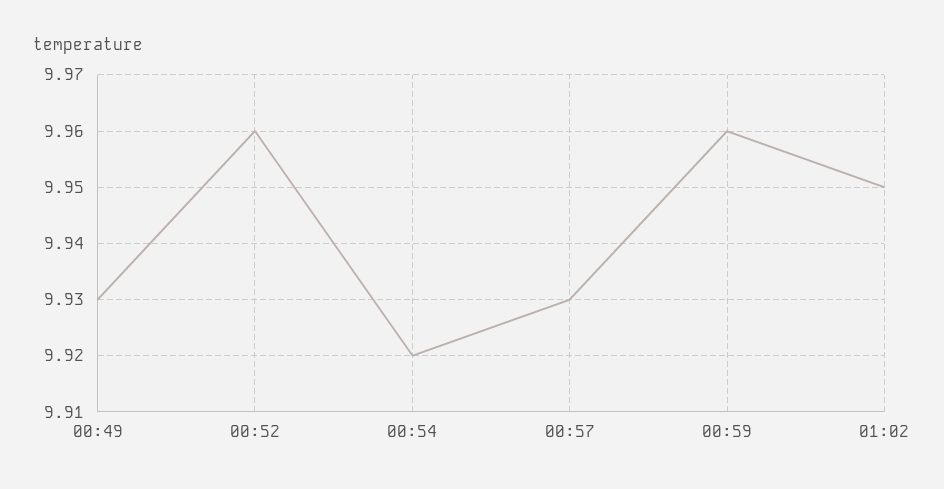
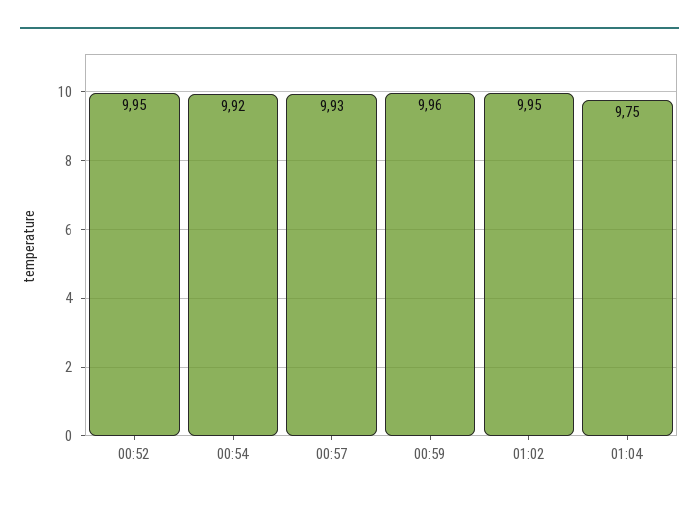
00:49: 9.93 -> none
00:52: 9.96 -> 9.95
01:04: none -> 9.75

